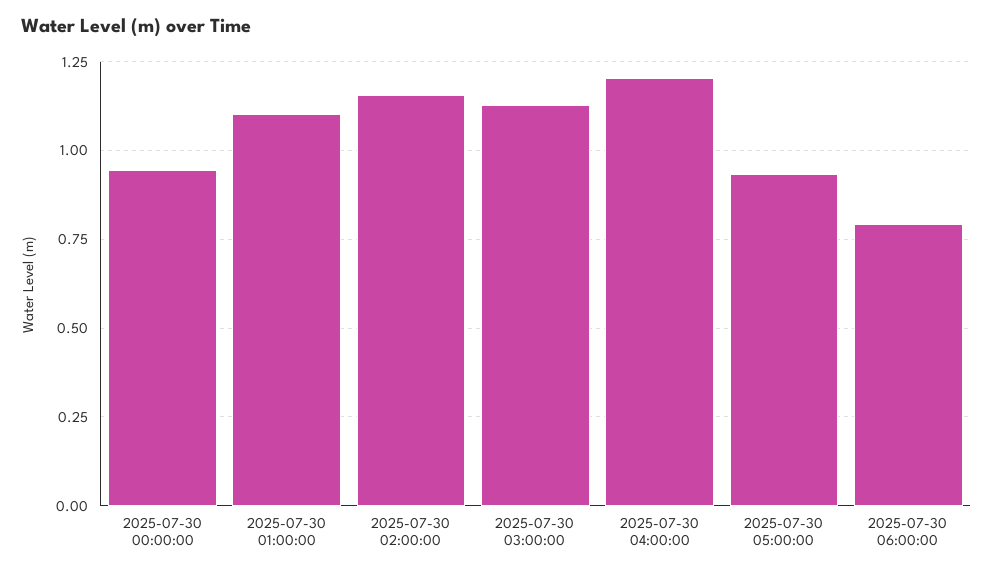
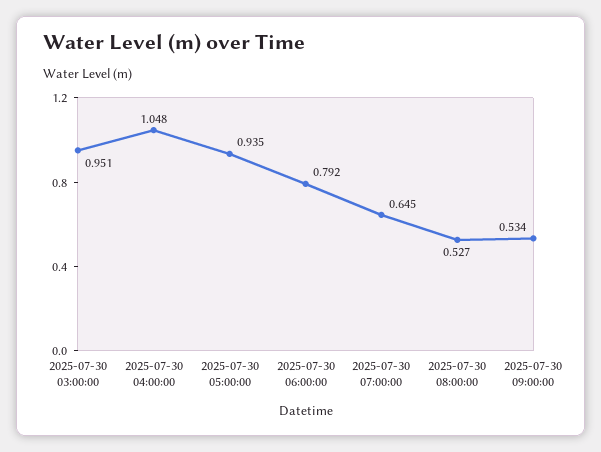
2025-07-30 00:00:00: 0.95 -> none
2025-07-30 01:00:00: 1.1 -> none
2025-07-30 02:00:00: 1.15 -> none
2025-07-30 03:00:00: 1.125 -> 0.951
2025-07-30 04:00:00: 1.2 -> 1.048
2025-07-30 07:00:00: none -> 0.645
2025-07-30 08:00:00: none -> 0.527
2025-07-30 09:00:00: none -> 0.534

